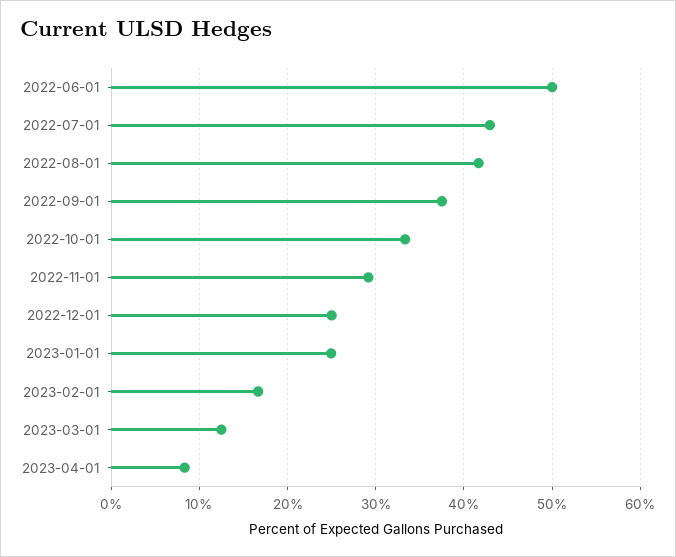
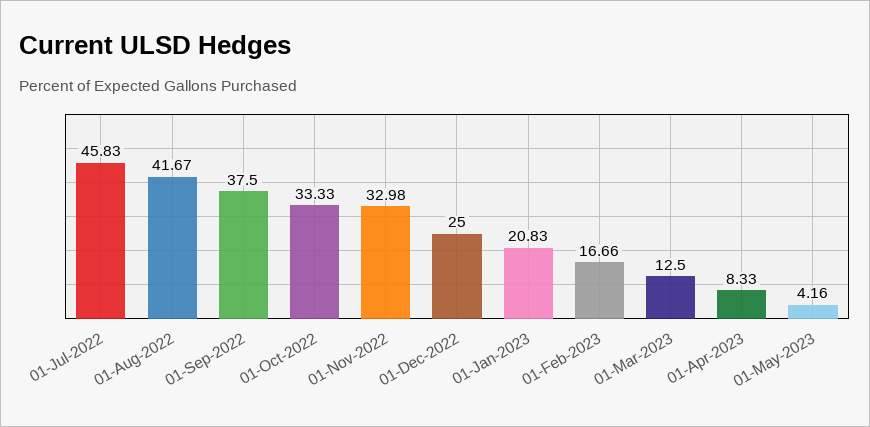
2022-06-01: 50 -> none
2022-07-01: 43 -> 45.83
2022-11-01: 29 -> 32.98
2023-01-01: 25 -> 20.83
01-May-2023: none -> 4.16

